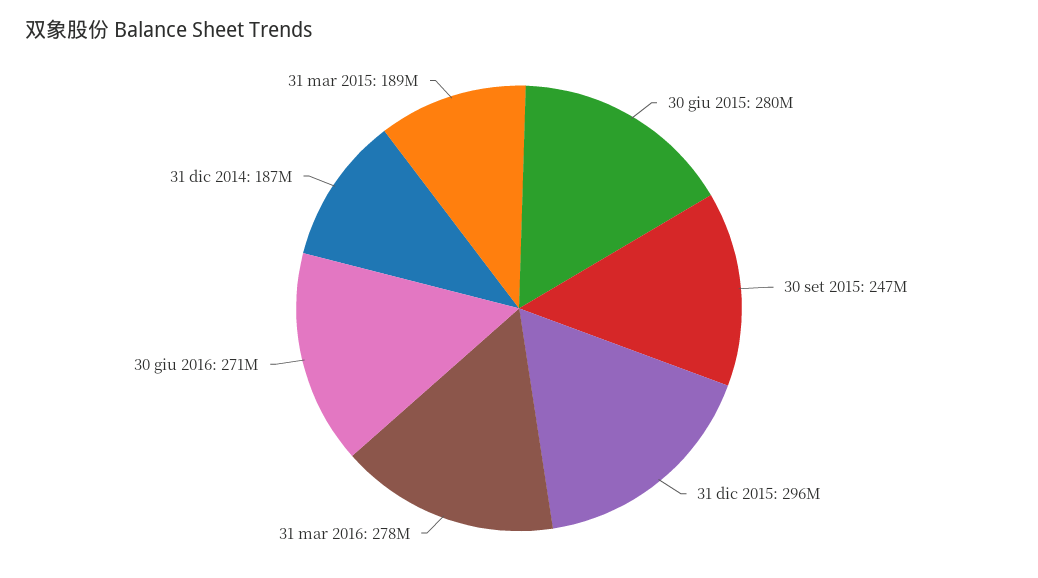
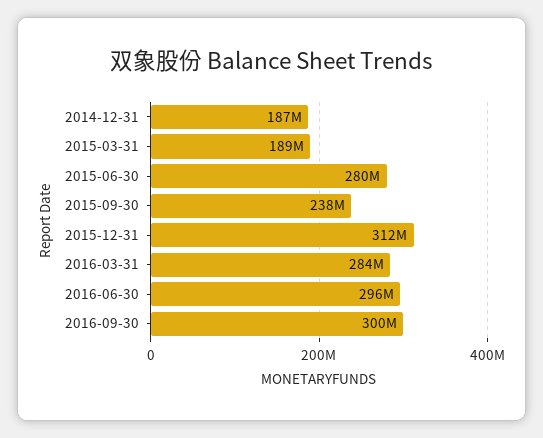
30 set 2015: 247000000 -> 238000000
31 dic 2015: 296000000 -> 312000000
31 mar 2016: 278000000 -> 284000000
30 giu 2016: 271000000 -> 296000000
2016-09-30: none -> 300000000

